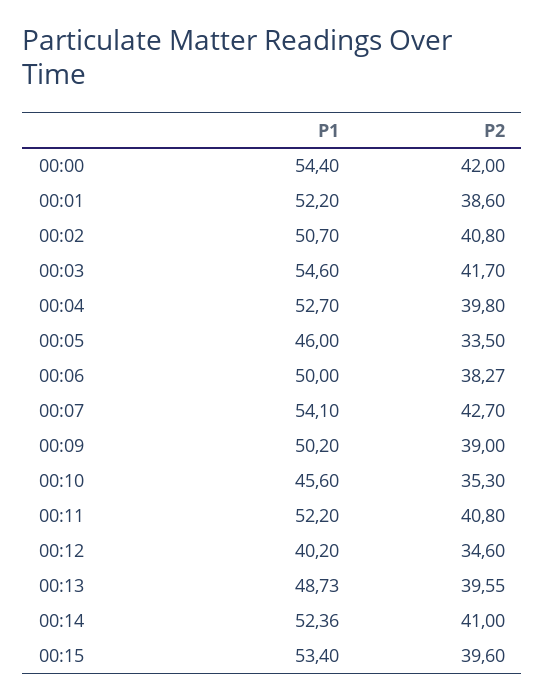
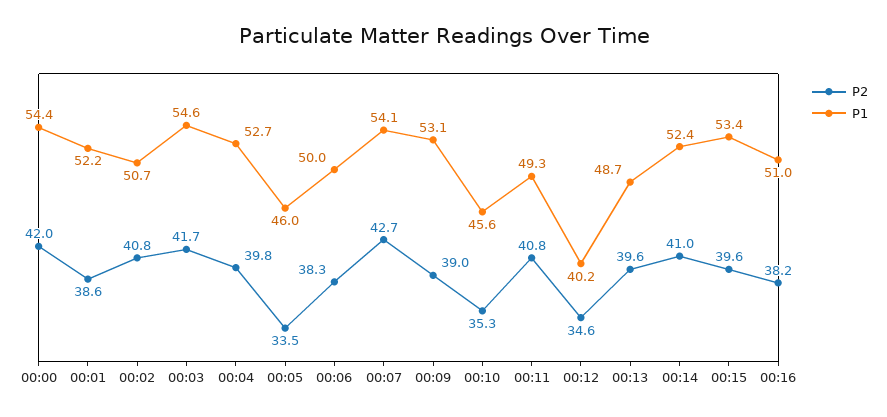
P1, 00:09: 50.2 -> 53.1
P1, 00:11: 52.2 -> 49.3
P2, 00:16: none -> 38.2
P1, 00:16: none -> 51

